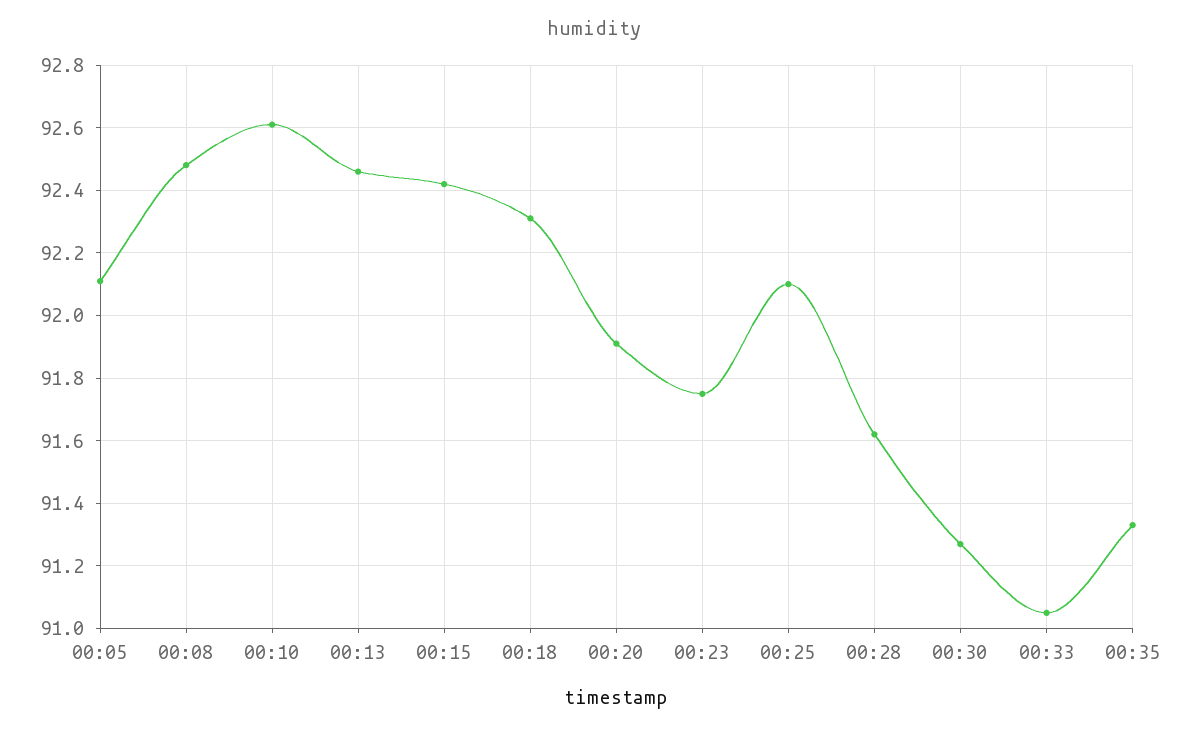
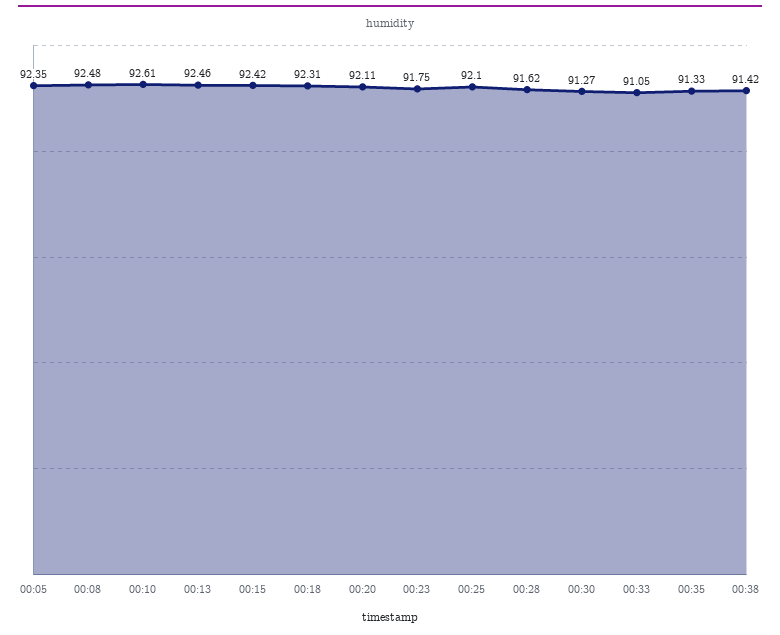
00:05: 92.1 -> 92.35
00:20: 91.9 -> 92.11
00:38: none -> 91.42

